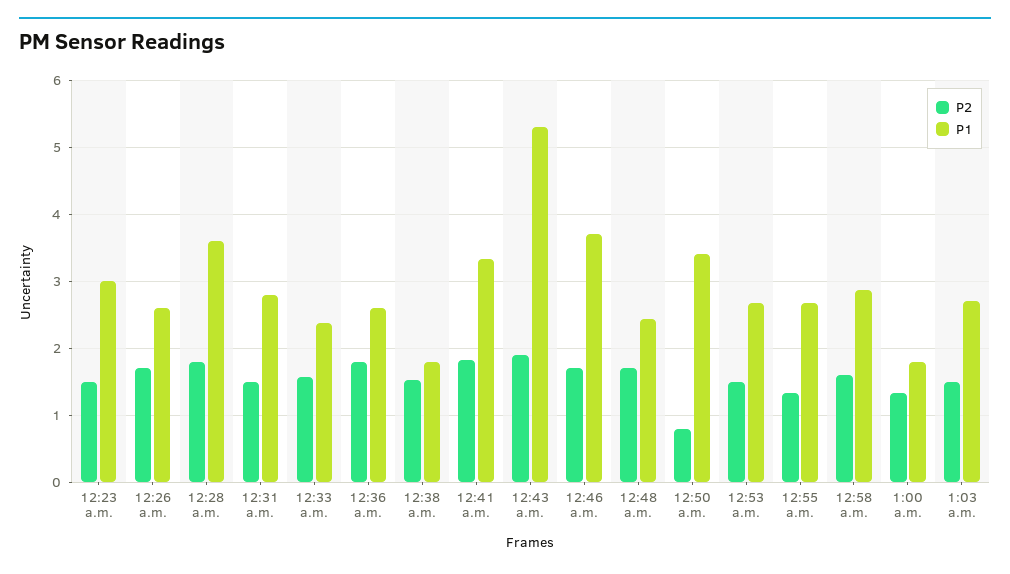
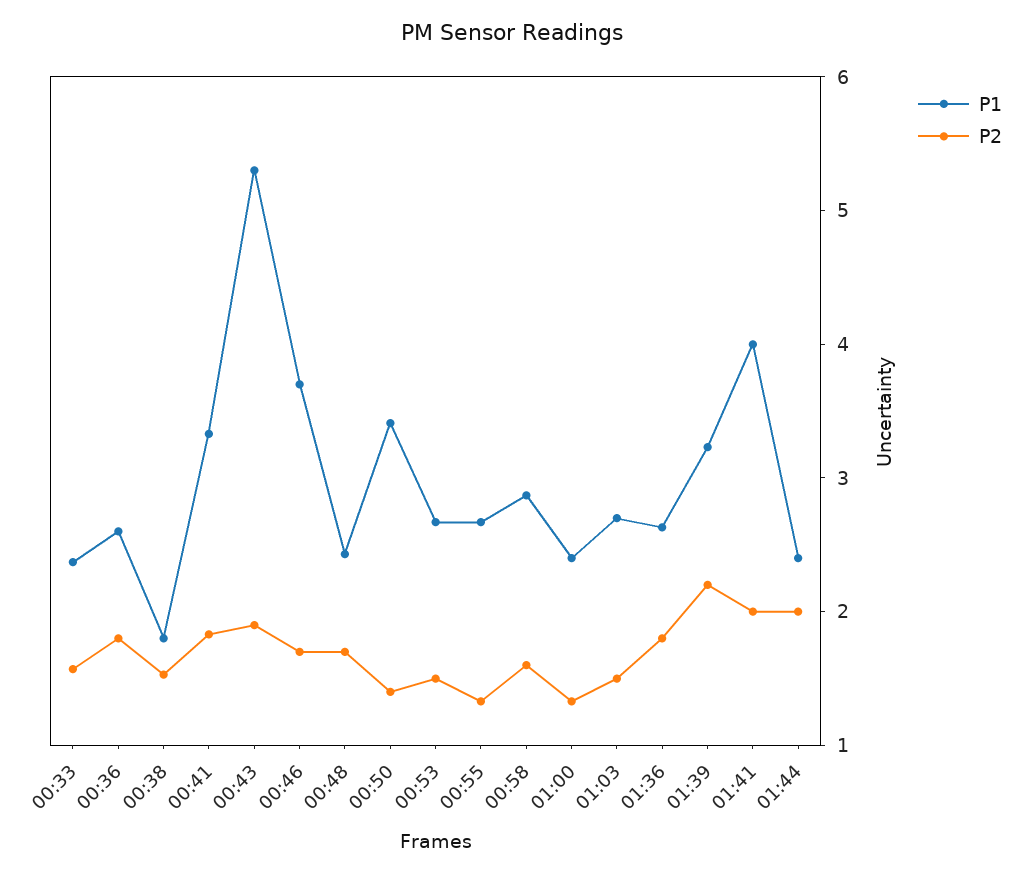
P2, 12:23 a.m.: 1.5 -> none
P1, 12:23 a.m.: 3 -> none
P2, 12:26 a.m.: 1.7 -> none
P1, 12:26 a.m.: 2.6 -> none
P2, 12:28 a.m.: 1.8 -> none
P1, 12:28 a.m.: 3.6 -> none
P2, 12:31 a.m.: 1.5 -> none
P1, 12:31 a.m.: 2.8 -> none
P2, 12:50 a.m.: 0.8 -> 1.4
P1, 1:00 a.m.: 1.8 -> 2.4
P1, 01:36: none -> 2.6
P2, 01:36: none -> 1.8
P1, 01:39: none -> 3.2
P2, 01:39: none -> 2.2
P1, 01:41: none -> 4
P2, 01:41: none -> 2
P1, 01:44: none -> 2.4
P2, 01:44: none -> 2

